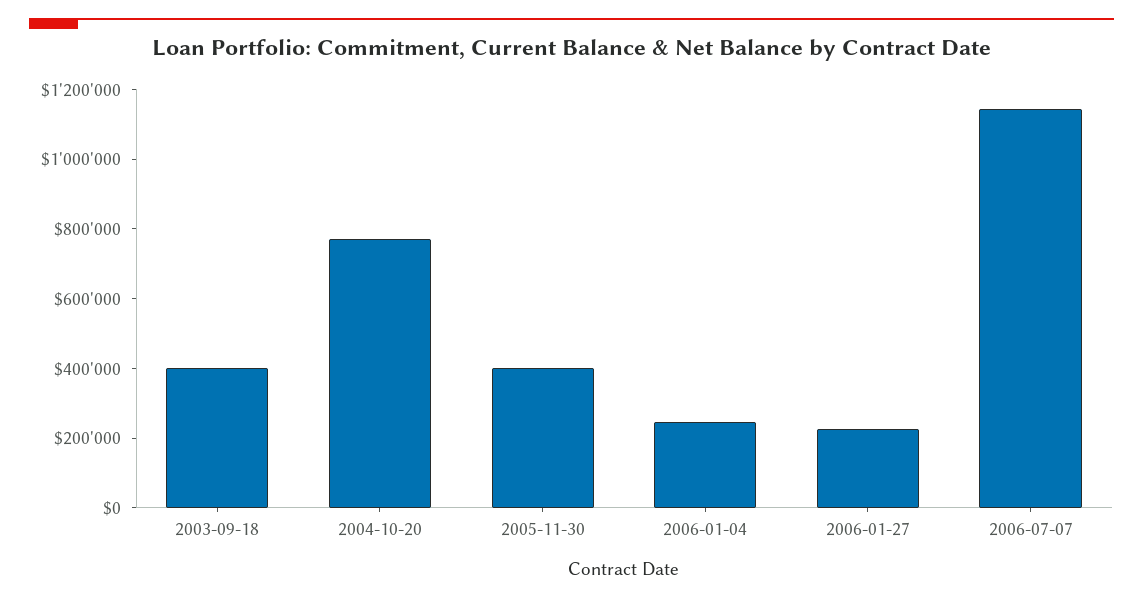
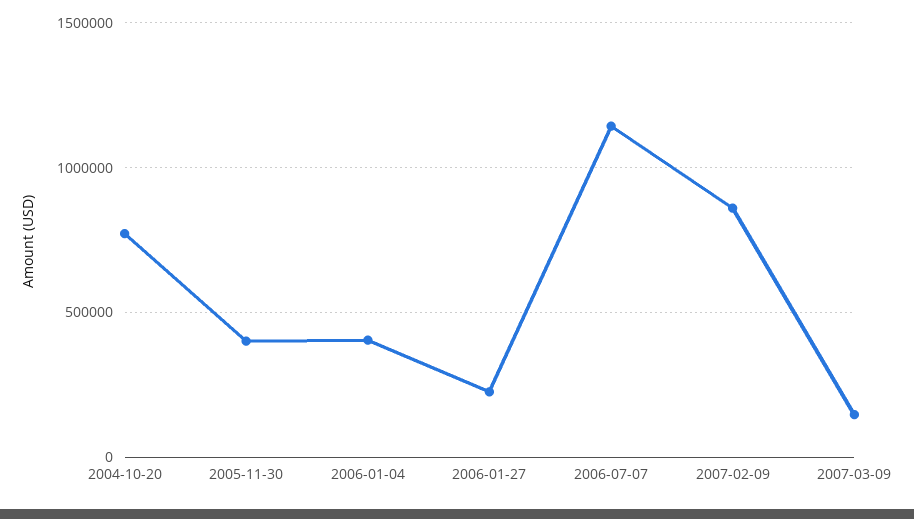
2003-09-18: 400000 -> none
2006-01-04: 250000 -> 400000
2007-02-09: none -> 850000
2007-03-09: none -> 150000

